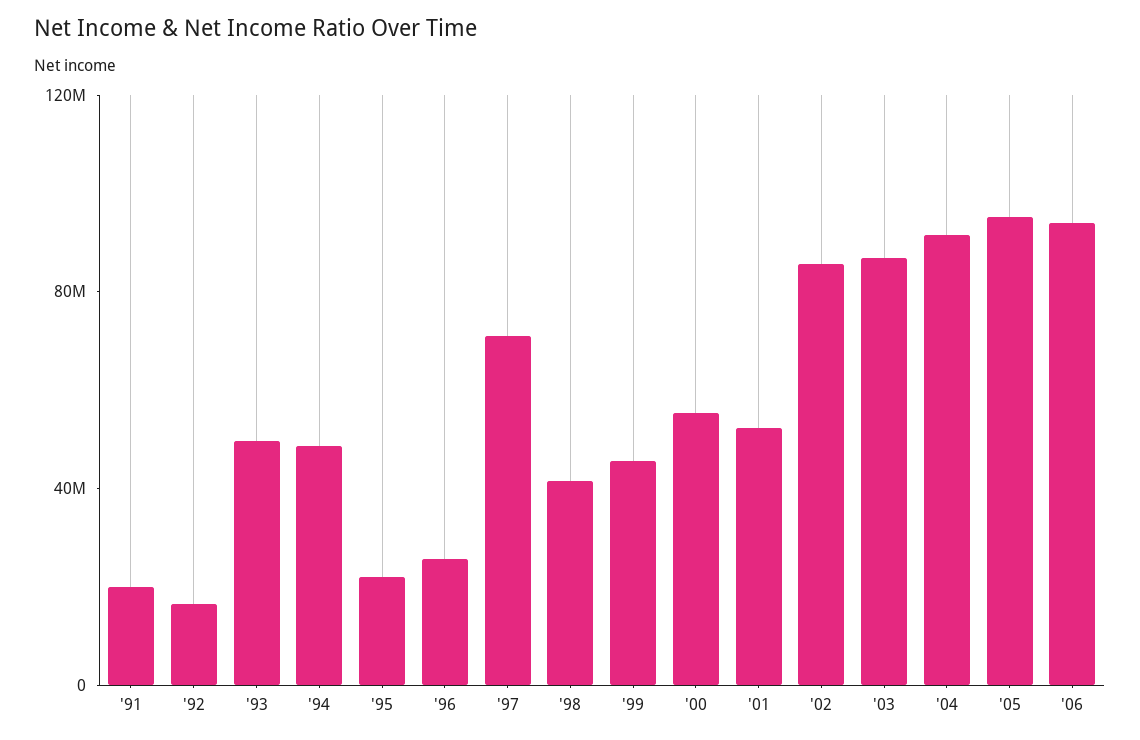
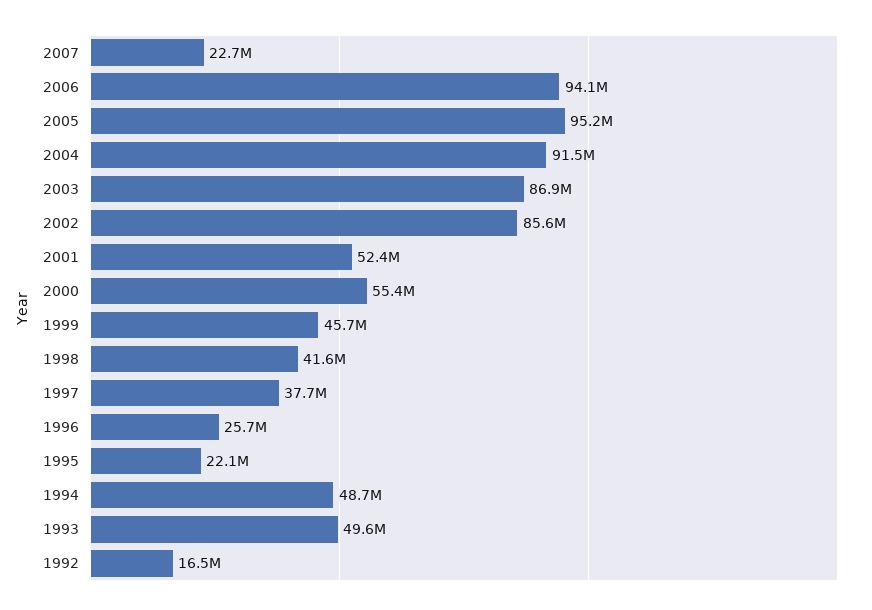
'91: 20000000 -> none
'97: 70000000 -> 37700000
2007: none -> 22700000

